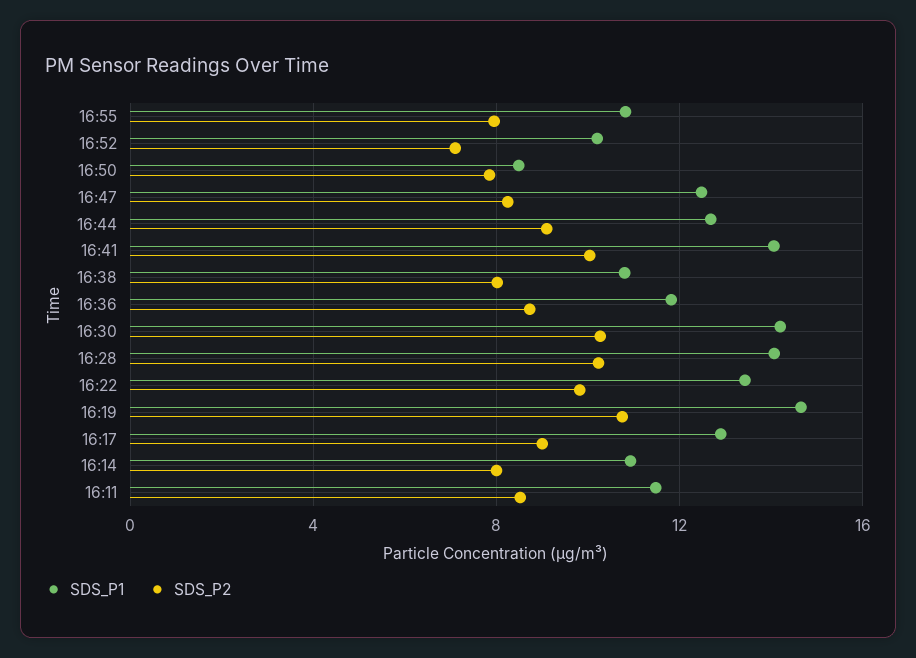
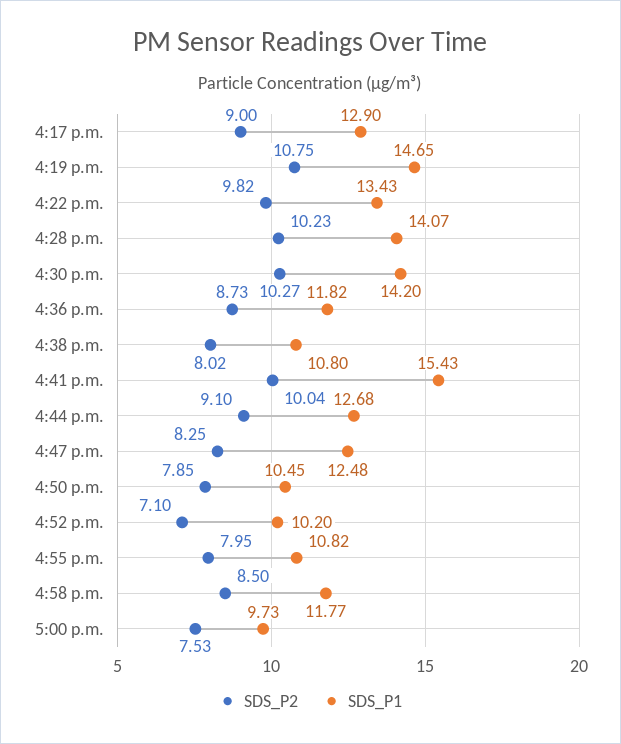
SDS_P1, 16:50: 8.5 -> 10.45
SDS_P1, 16:41: 14 -> 15.43
SDS_P1, 16:14: 11 -> none
SDS_P2, 16:14: 8 -> none
SDS_P1, 16:11: 11.5 -> none
SDS_P2, 16:11: 8.5 -> none
SDS_P2, 4:58 p.m.: none -> 8.5
SDS_P1, 4:58 p.m.: none -> 11.77
SDS_P2, 5:00 p.m.: none -> 7.53
SDS_P1, 5:00 p.m.: none -> 9.73

